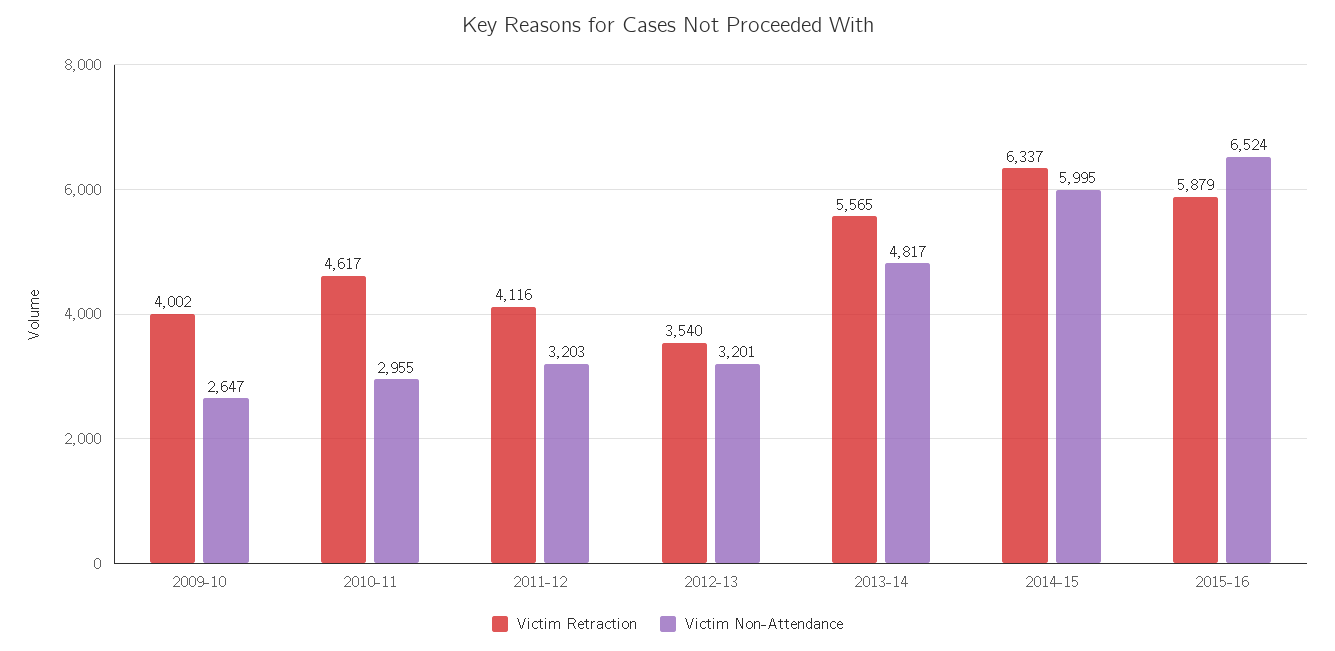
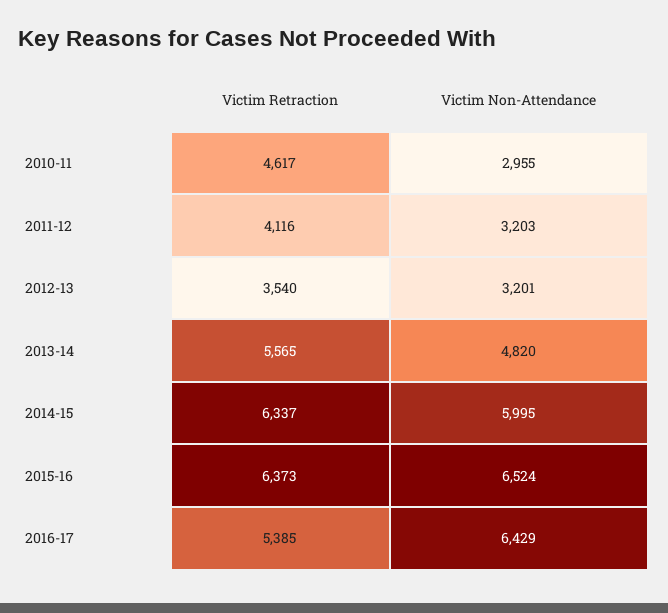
Victim Retraction, 2009-10: 4002 -> none
Victim Non-Attendance, 2009-10: 2647 -> none
Victim Non-Attendance, 2013-14: 4817 -> 4820
Victim Retraction, 2015-16: 5879 -> 6373
Victim Retraction, 2016-17: none -> 5385
Victim Non-Attendance, 2016-17: none -> 6429

